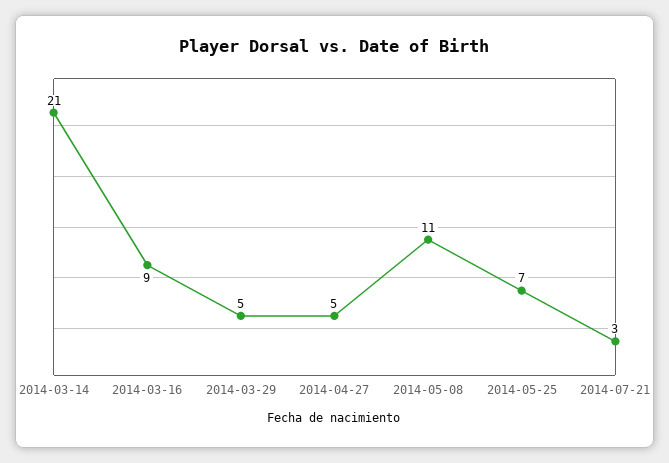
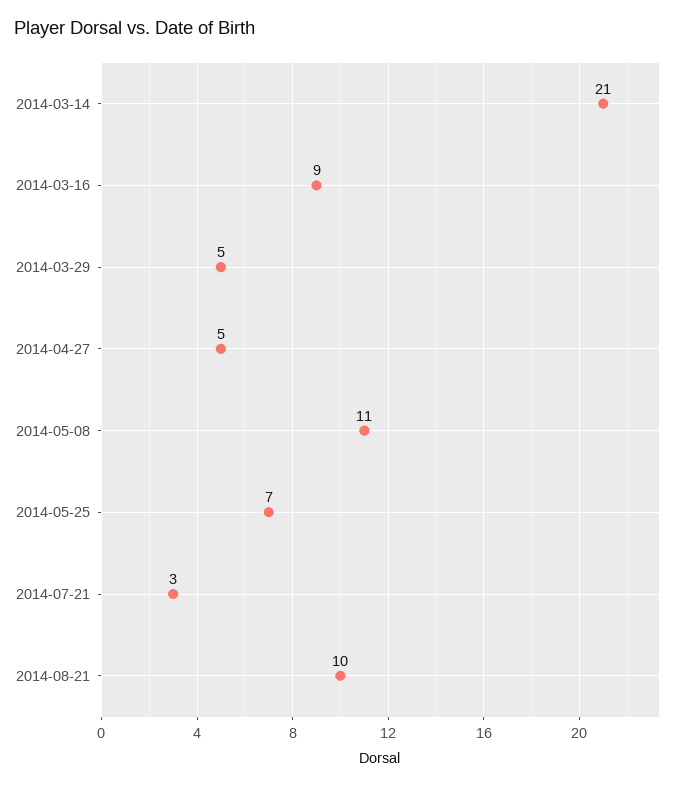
2014-08-21: none -> 10

